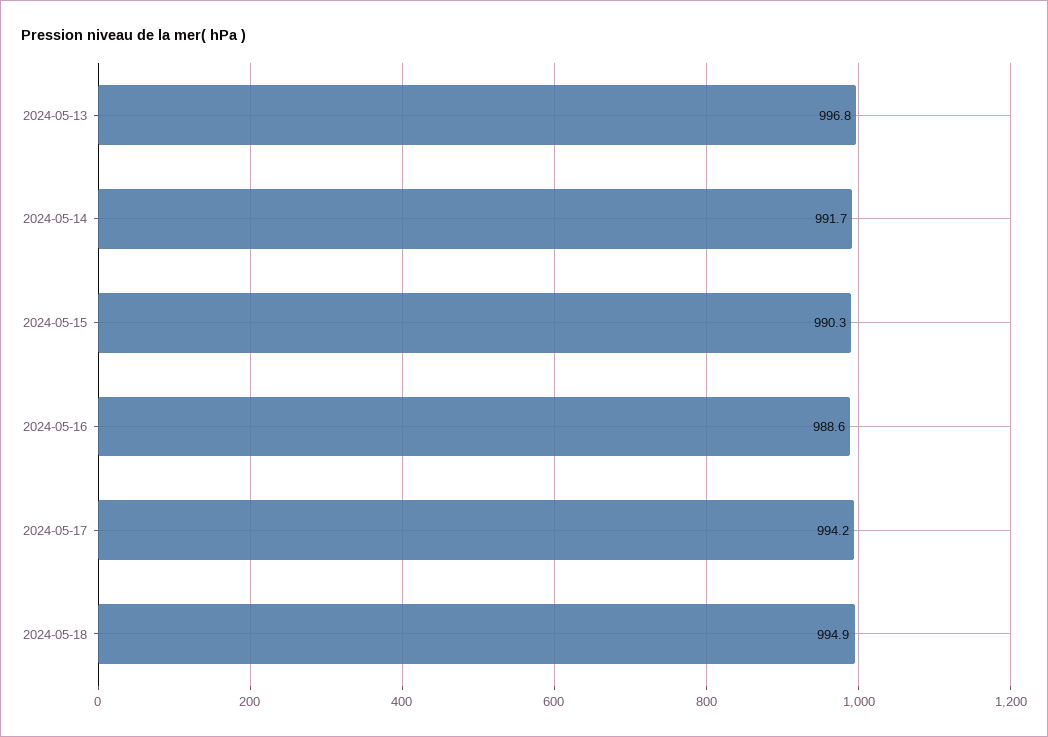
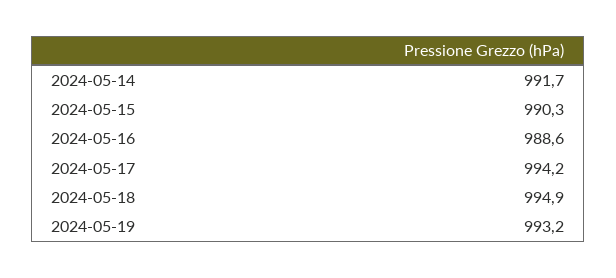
2024-05-13: 996.8 -> none
2024-05-19: none -> 993.2

